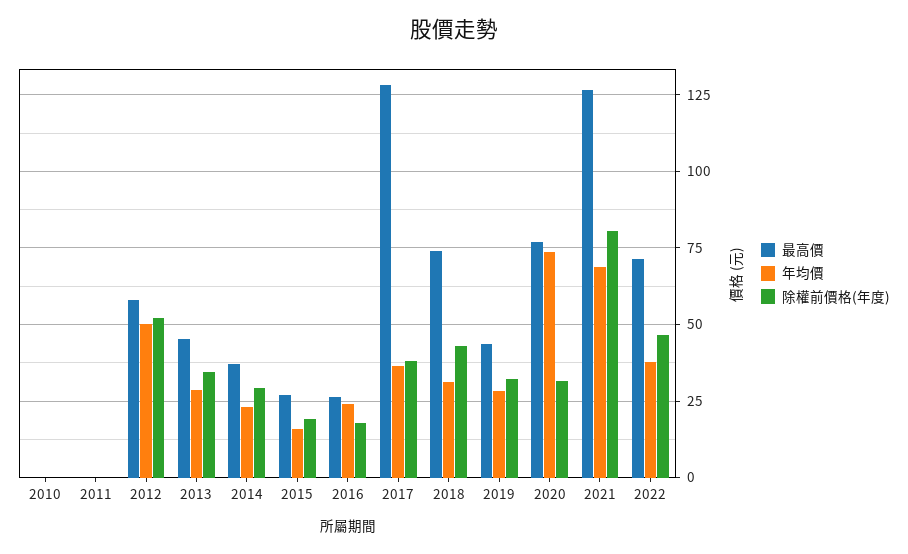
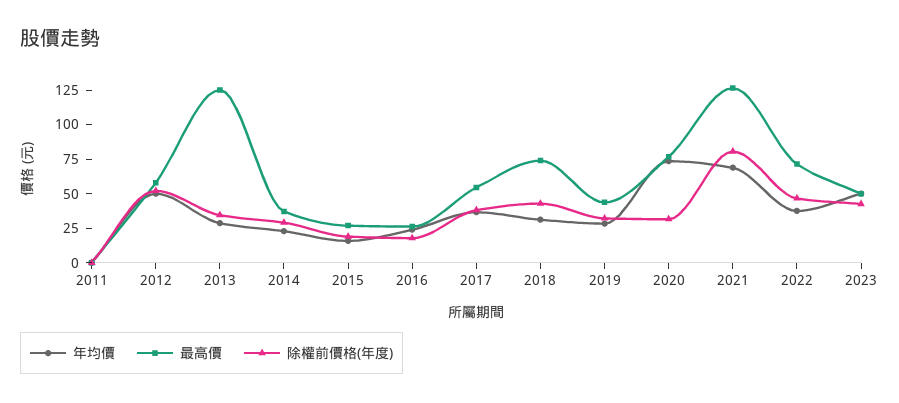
最高價, 2010: 0 -> none
年均價, 2010: 0 -> none
除權前價格(年度), 2010: 0 -> none
最高價, 2013: 45 -> 125
最高價, 2017: 127.5 -> 50
年均價, 2023: none -> 50
最高價, 2023: none -> 50
除權前價格(年度), 2023: none -> 50

